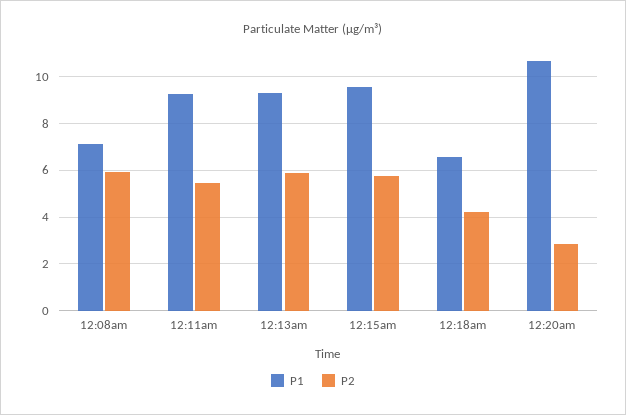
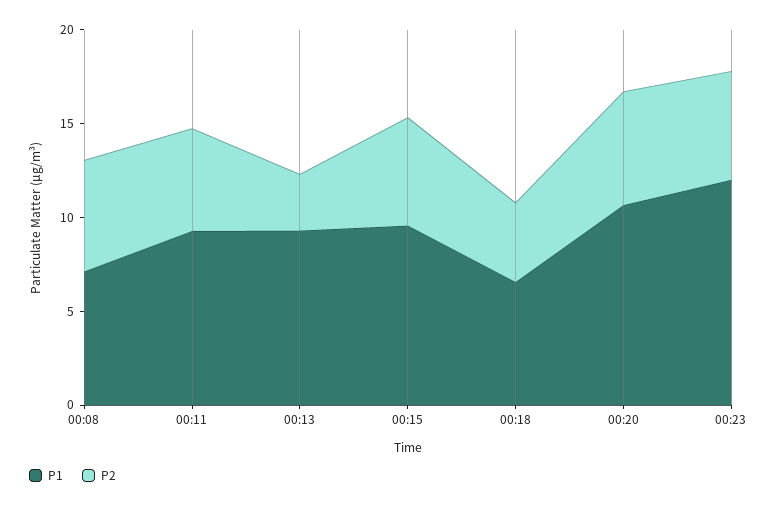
P2, 12:13am: 6 -> 3
P2, 12:20am: 3 -> 6
P1, 00:23: none -> 12
P2, 00:23: none -> 6

